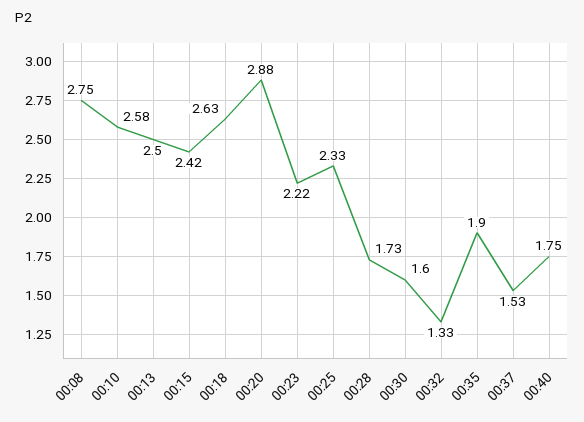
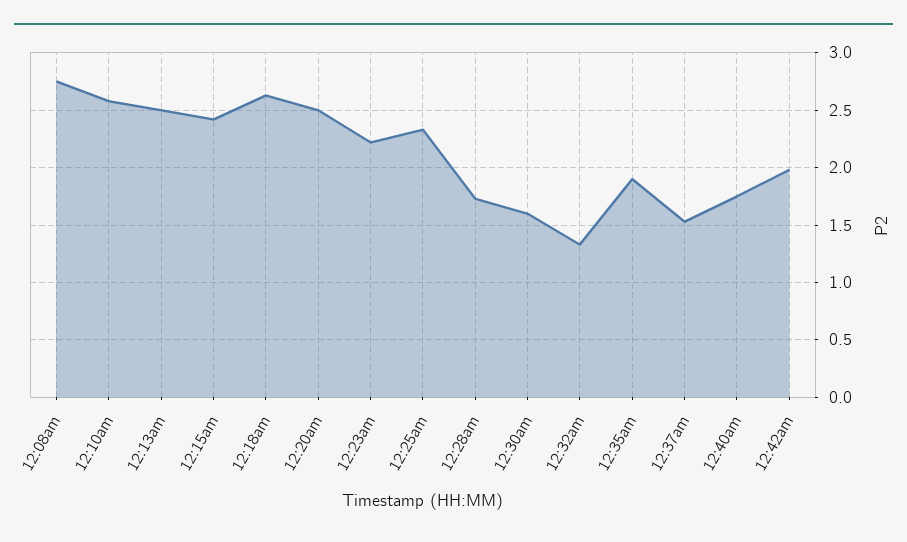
00:20: 2.88 -> 2.5
12:42am: none -> 2

